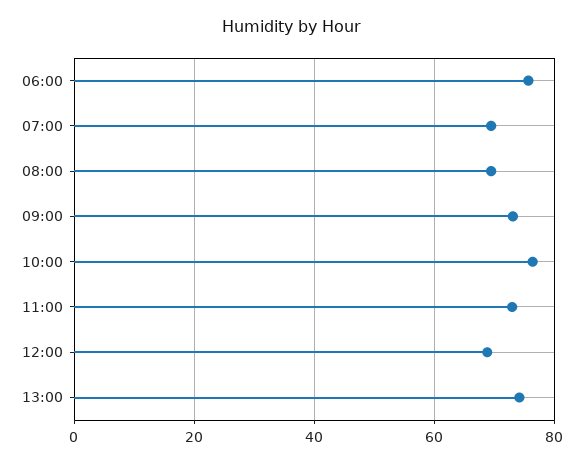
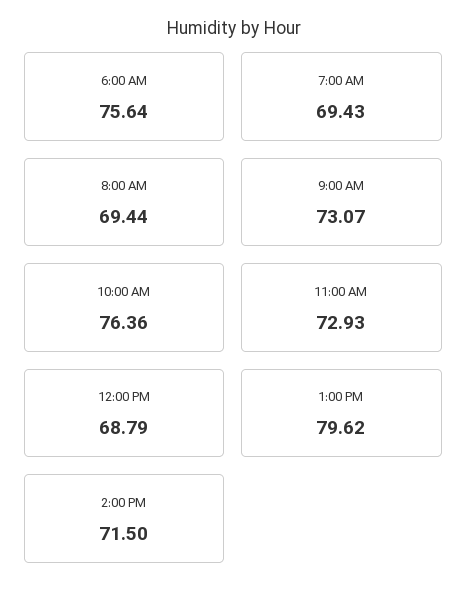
13:00: 74 -> 79.62
2:00 PM: none -> 71.5

